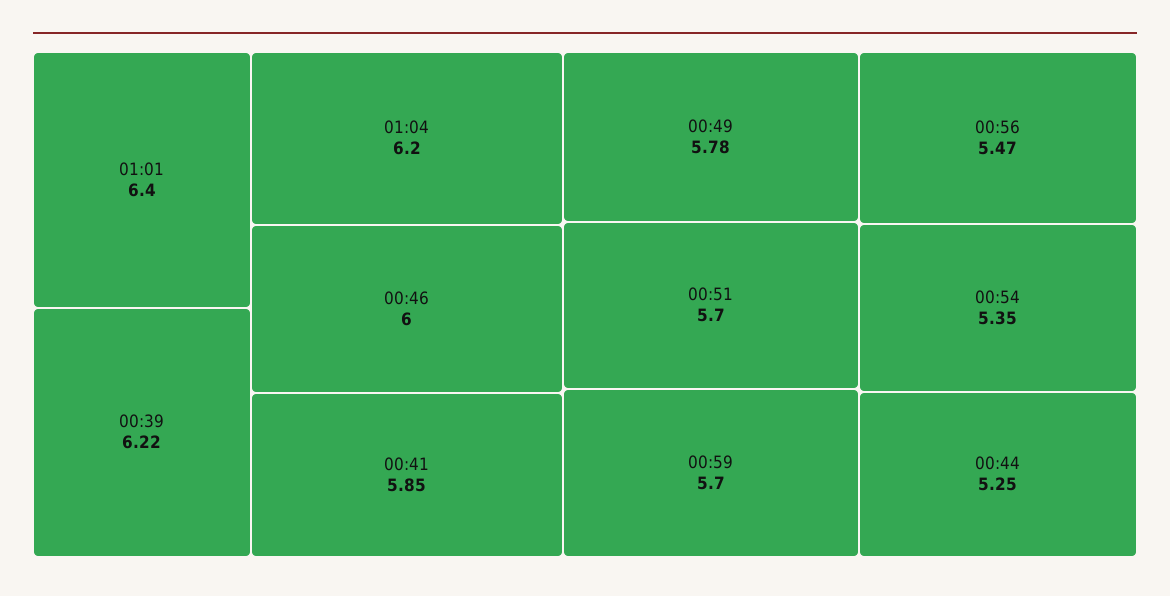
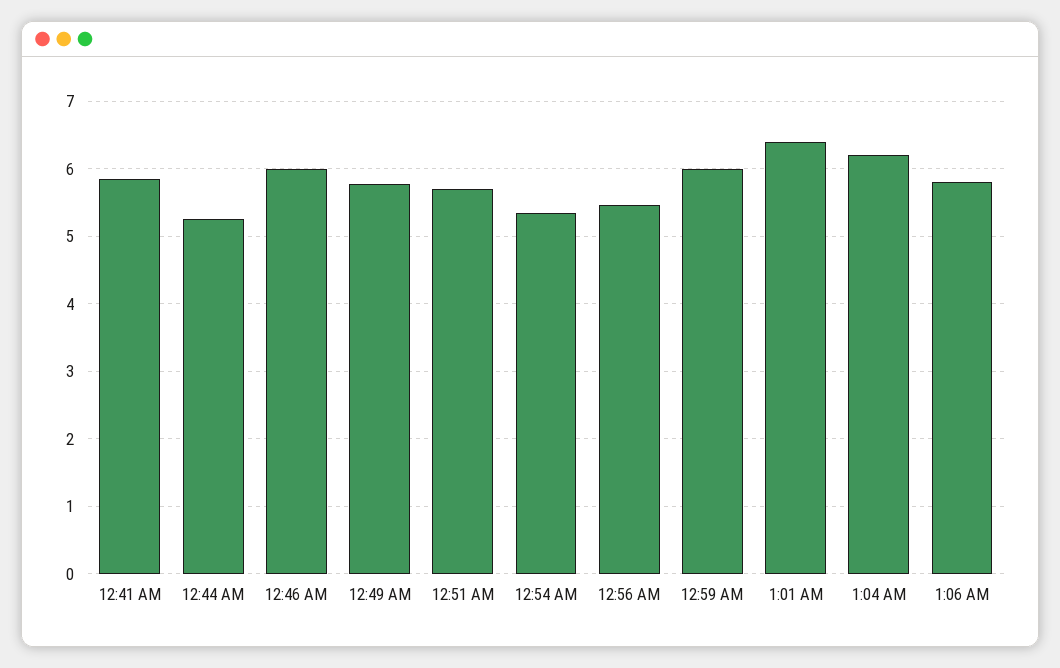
00:39: 6.22 -> none
00:59: 5.7 -> 6
1:06 AM: none -> 5.8

